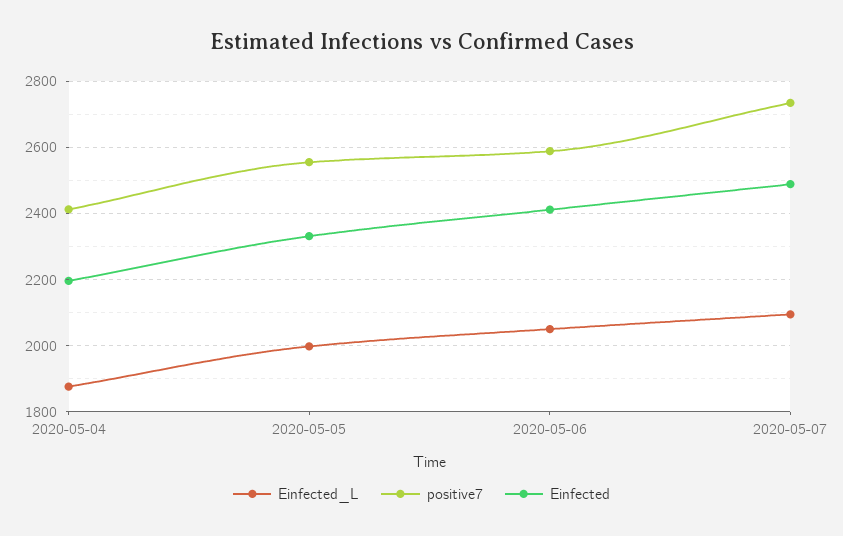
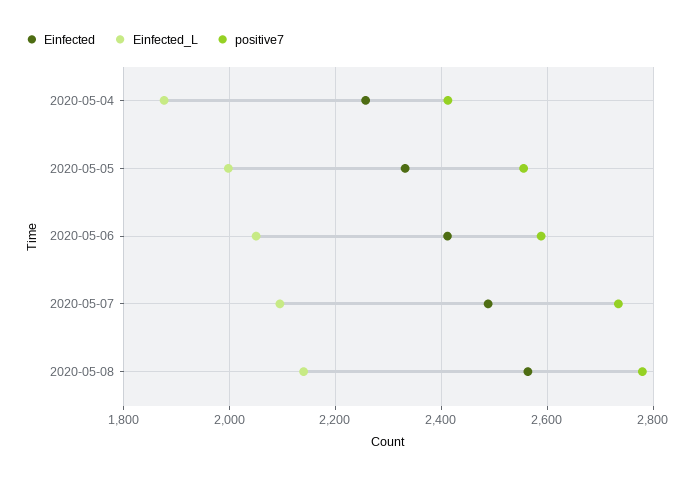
Einfected, 2020-05-04: 2200 -> 2260
Einfected, 2020-05-08: none -> 2560
Einfected_L, 2020-05-08: none -> 2140
positive7, 2020-05-08: none -> 2780

